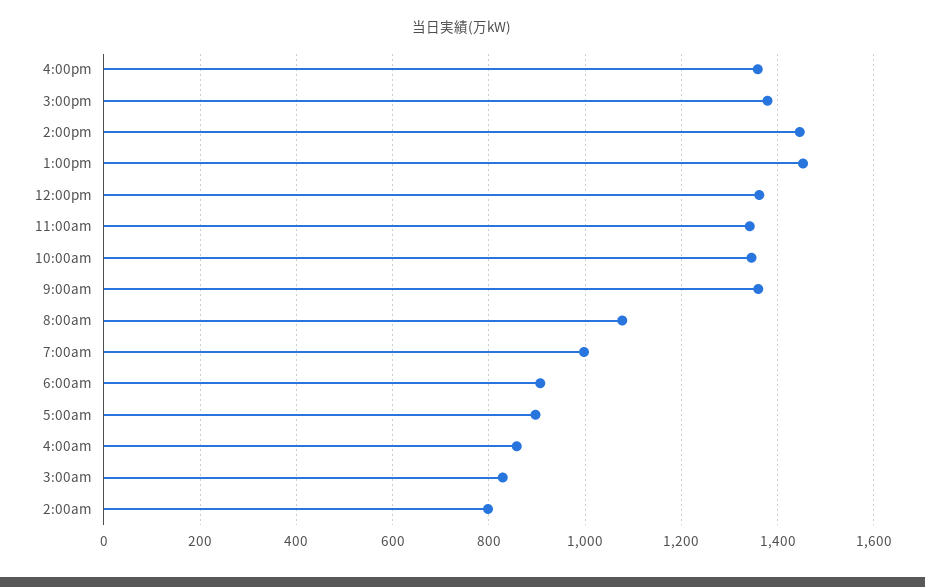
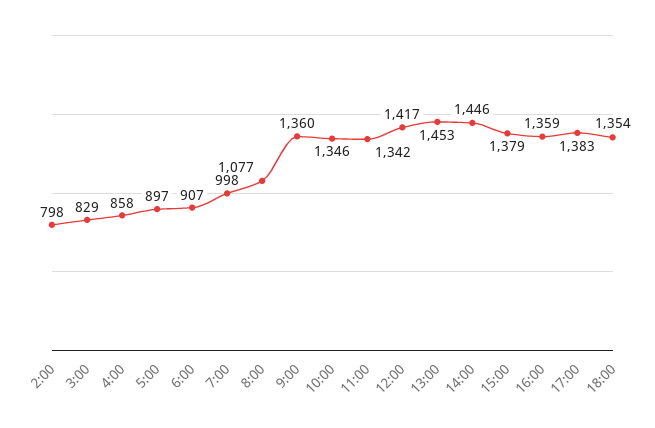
12:00pm: 1360 -> 1417
17:00: none -> 1383
18:00: none -> 1354

